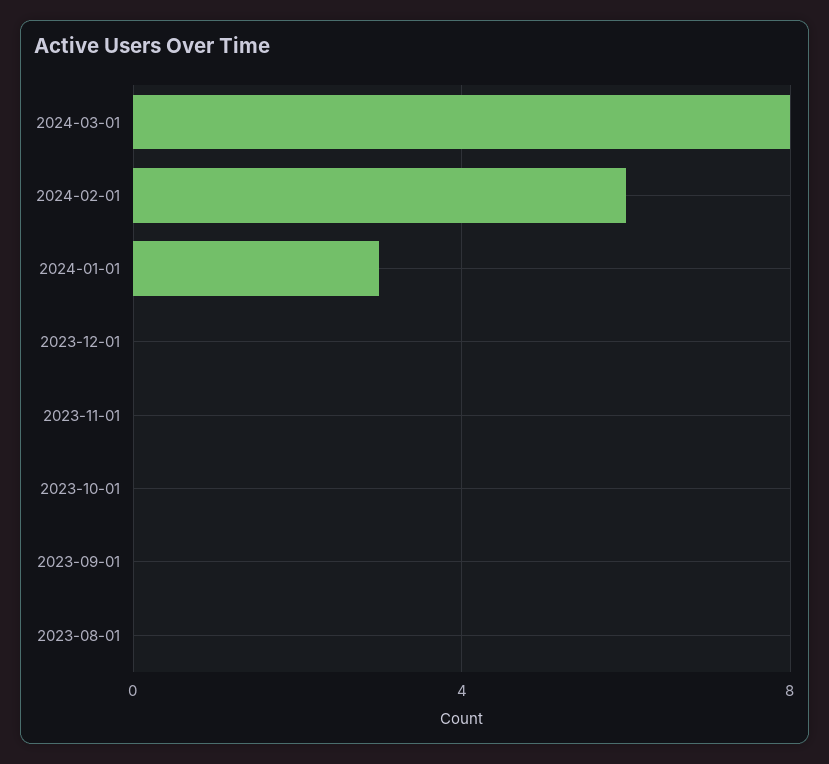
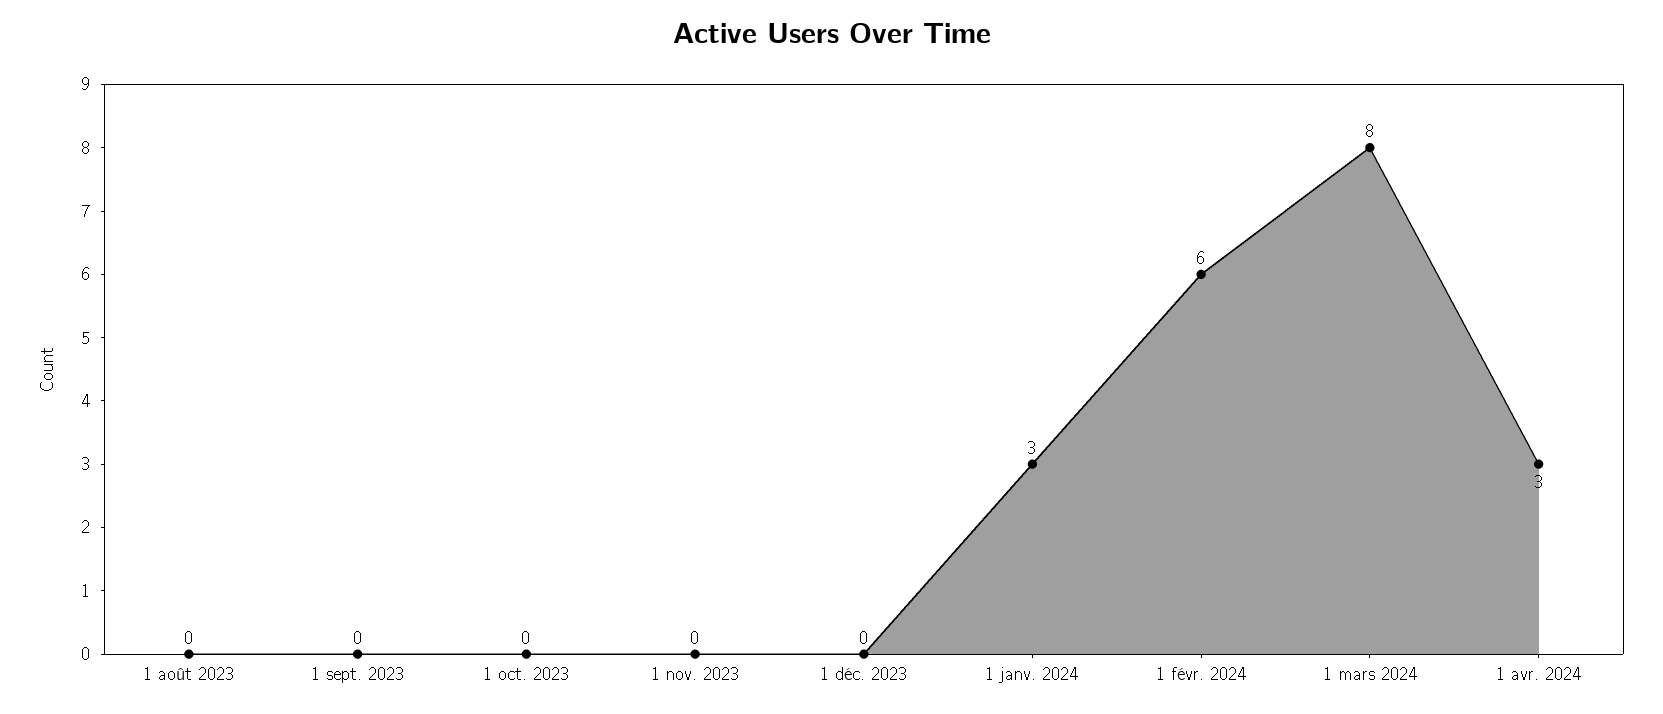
1 avr. 2024: none -> 3

